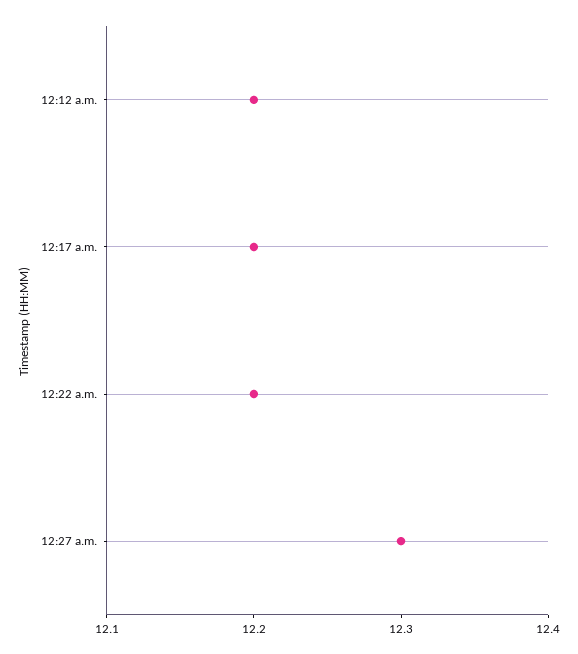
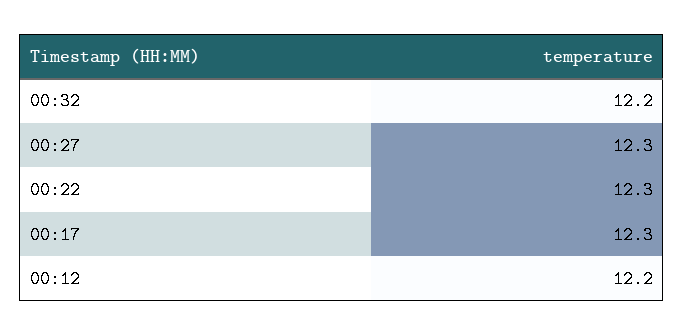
12:17 a.m.: 12.2 -> 12.3
12:22 a.m.: 12.2 -> 12.3
00:32: none -> 12.2

